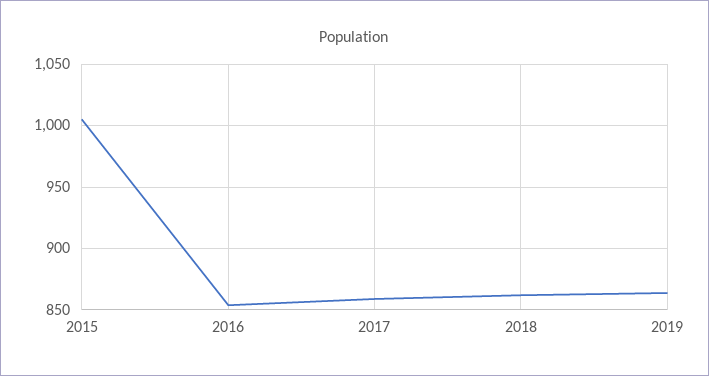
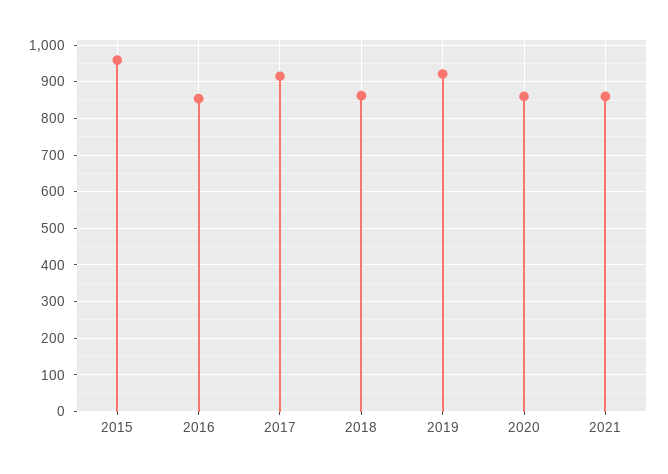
2015: 1005 -> 960
2017: 860 -> 920
2019: 865 -> 920
2020: none -> 860
2021: none -> 860

